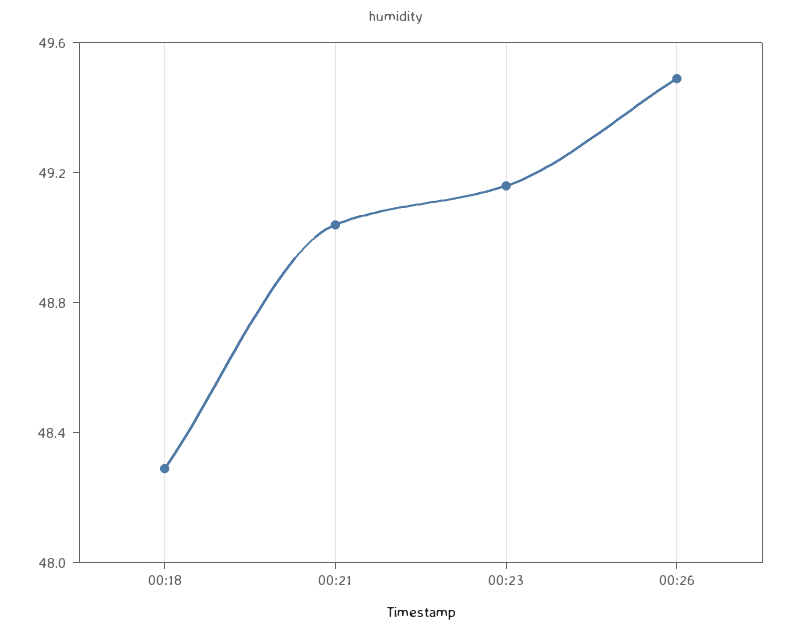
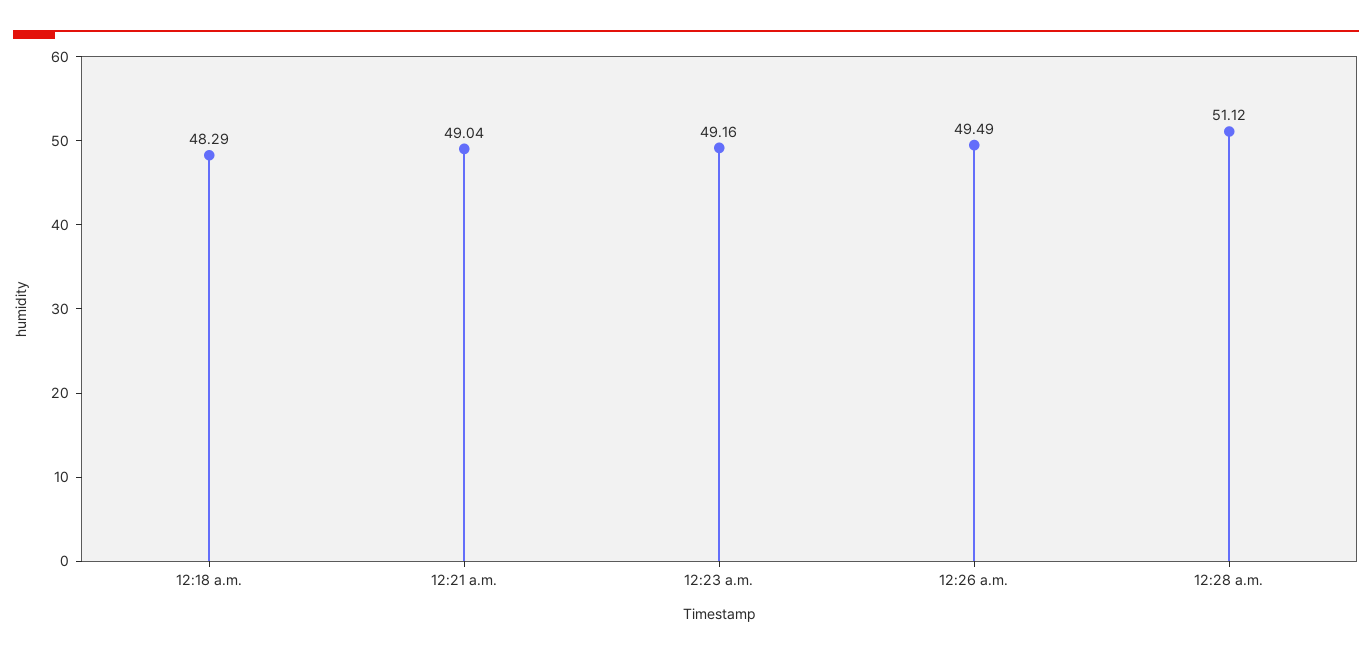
12:28 a.m.: none -> 51.12

